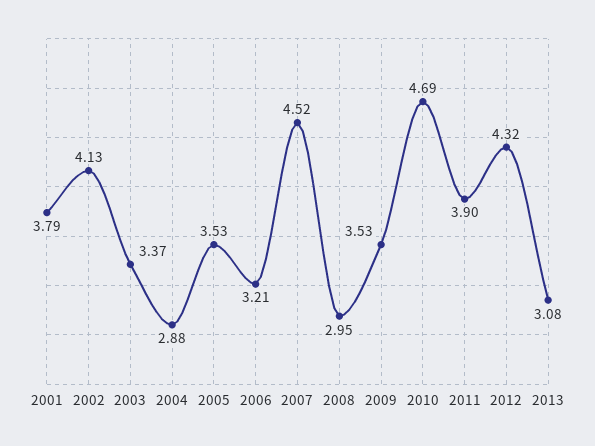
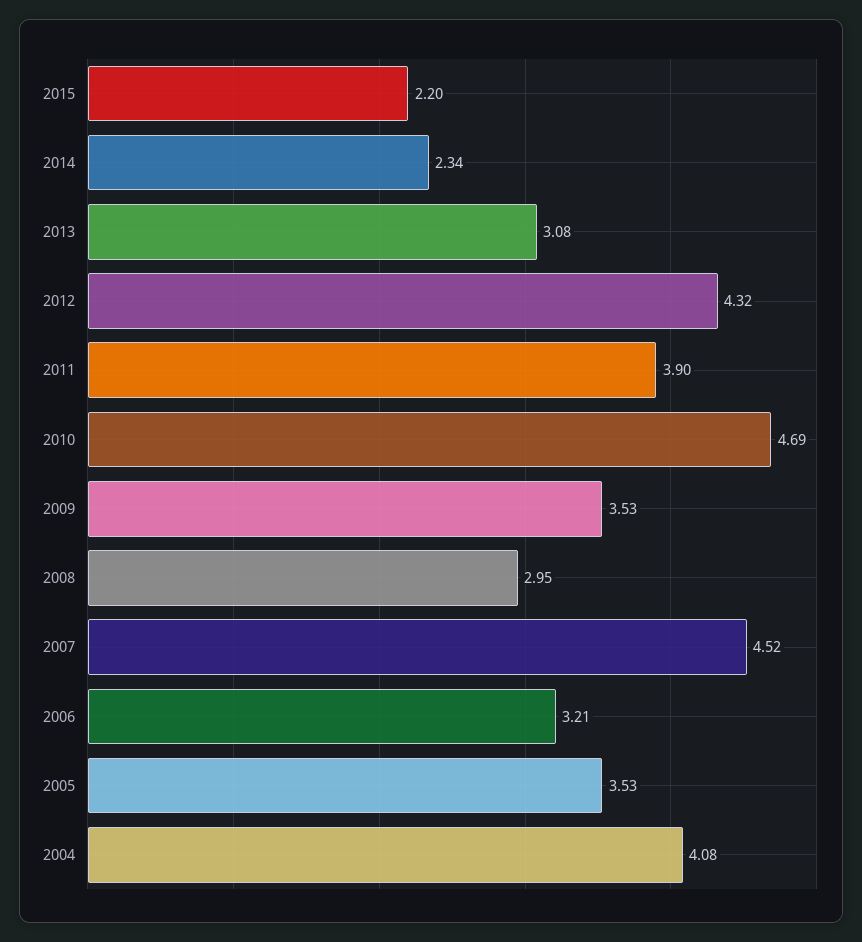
2001: 3.79 -> none
2002: 4.13 -> none
2003: 3.37 -> none
2004: 2.88 -> 4.08
2015: none -> 2.2
2014: none -> 2.34

